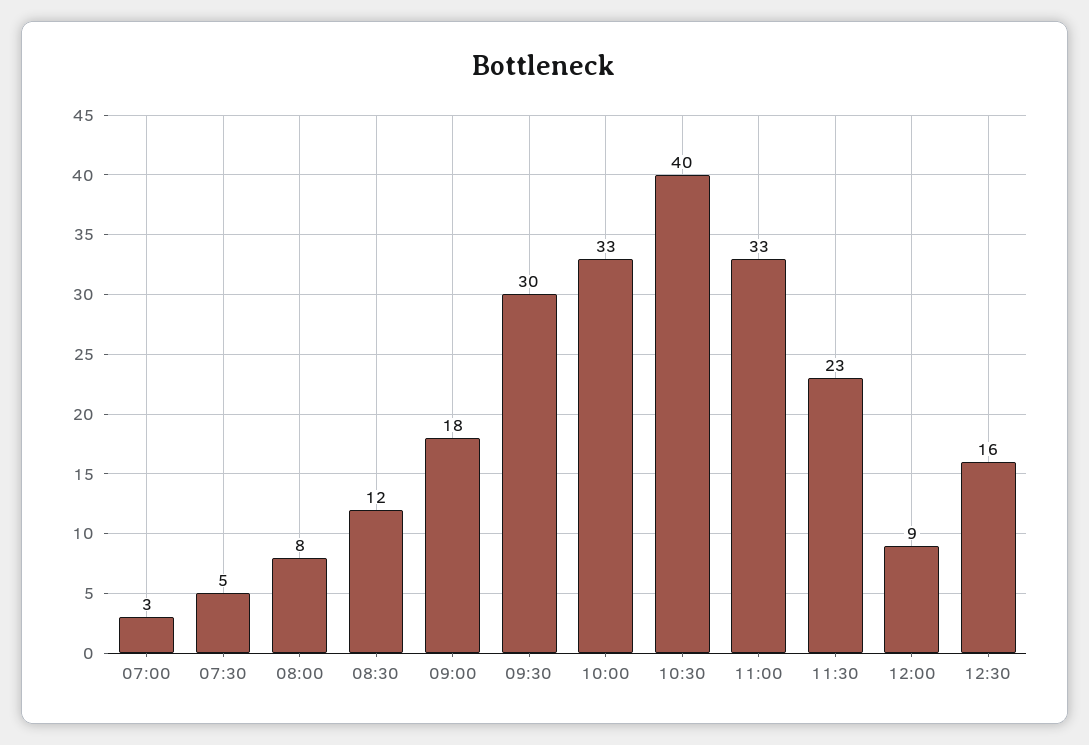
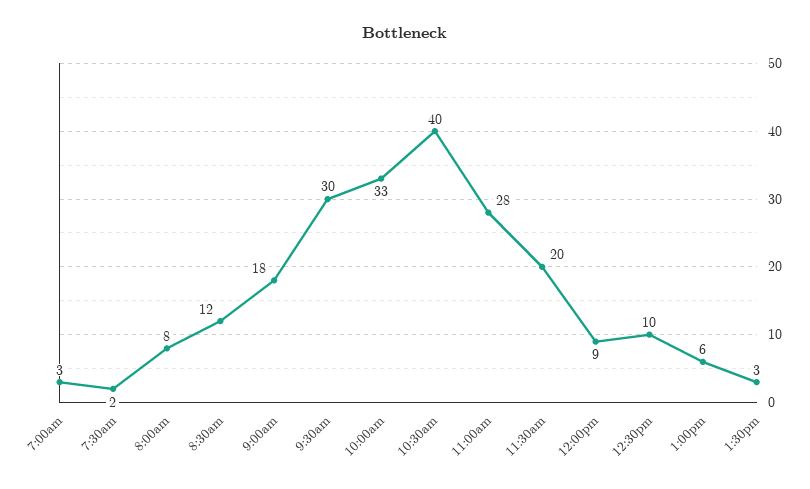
07:30: 5 -> 2
11:00: 33 -> 28
11:30: 23 -> 20
12:30: 16 -> 10
1:00pm: none -> 6
1:30pm: none -> 3

